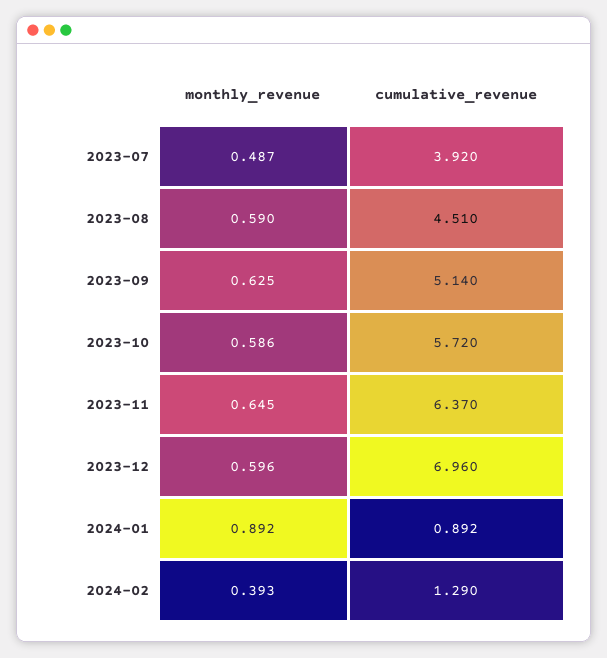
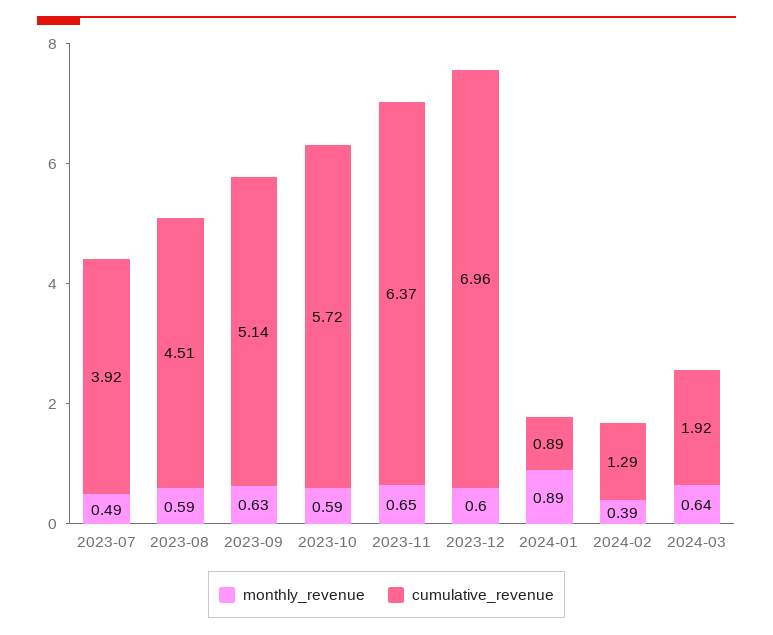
monthly_revenue, 2024-03: none -> 0.64
cumulative_revenue, 2024-03: none -> 1.92

